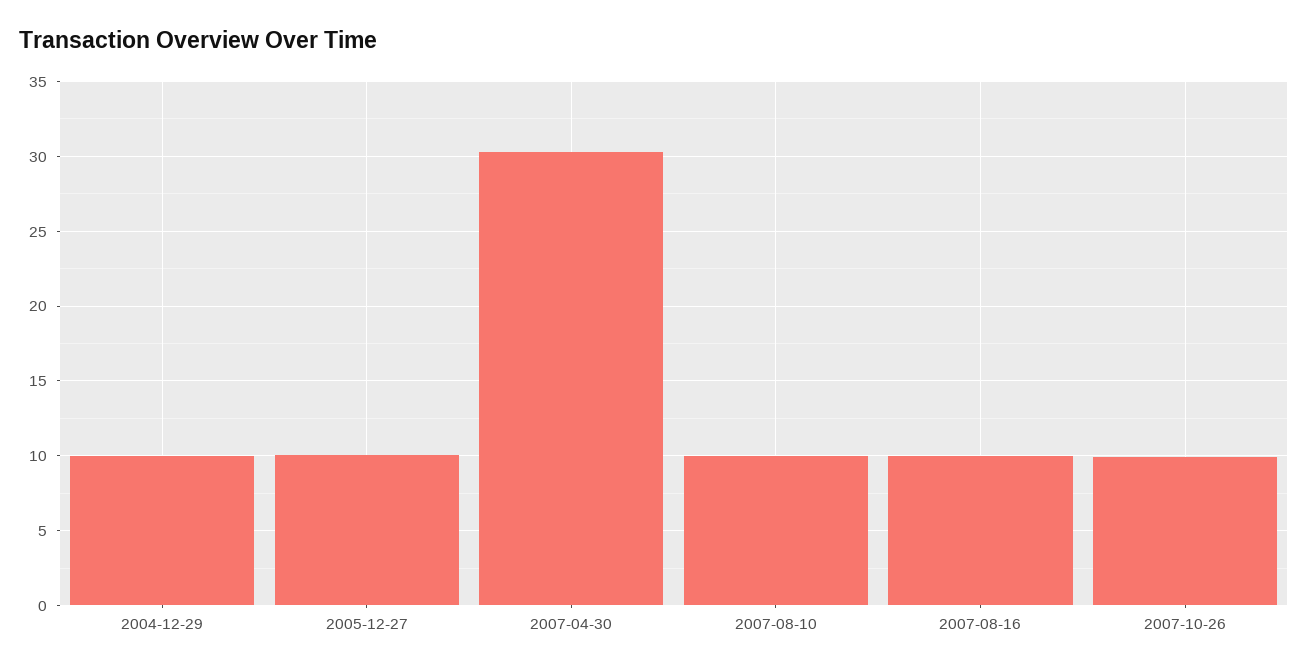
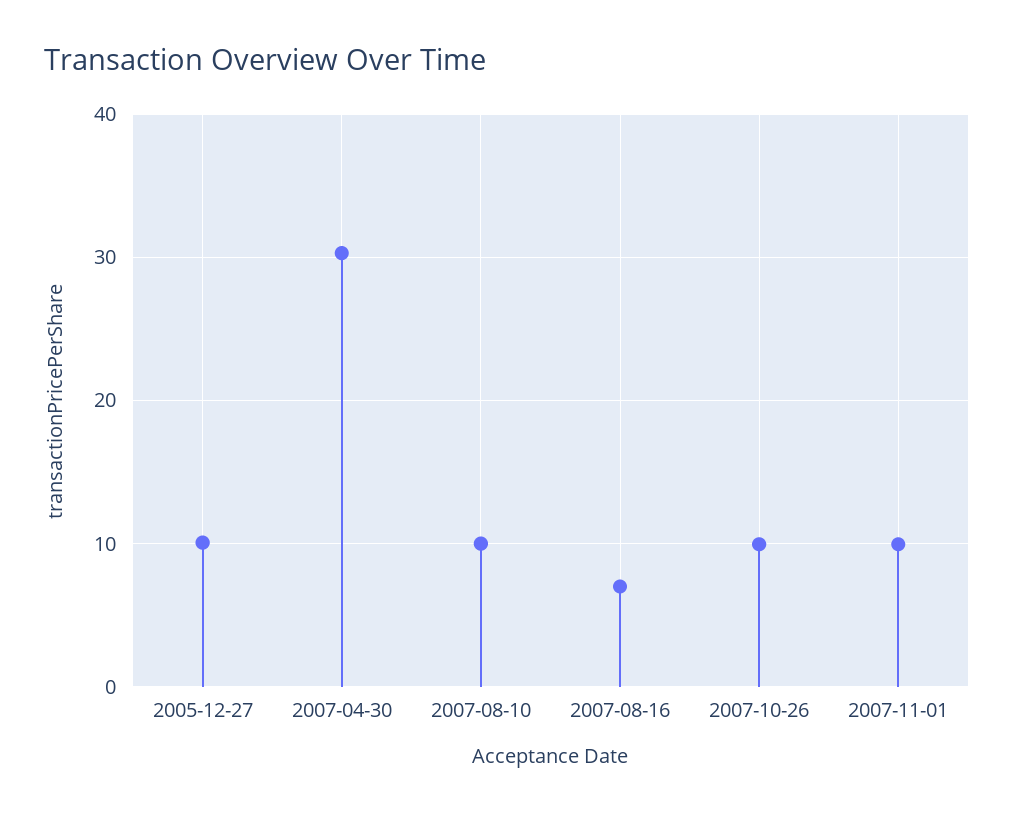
2004-12-29: 10 -> none
2007-08-16: 10 -> 7
2007-11-01: none -> 10

